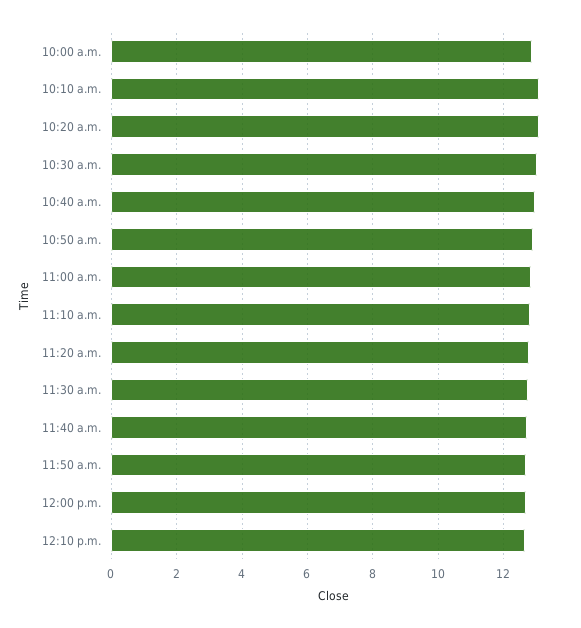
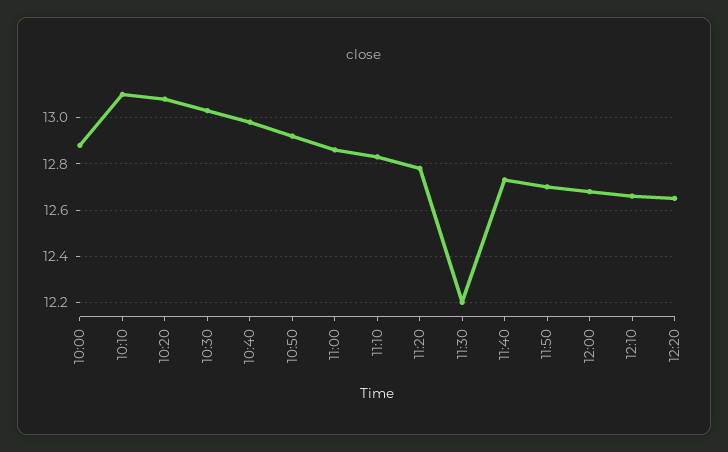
11:30 a.m.: 12.8 -> 12.2
12:20: none -> 12.65

